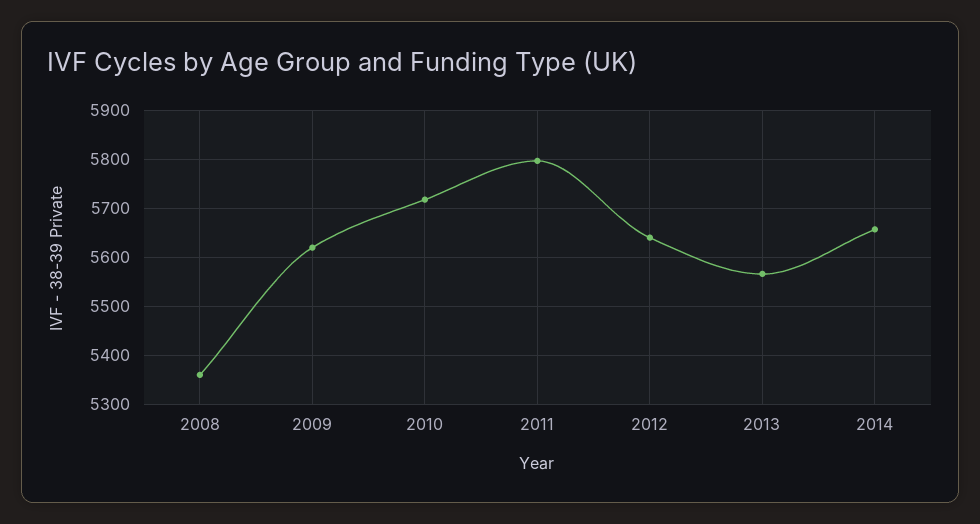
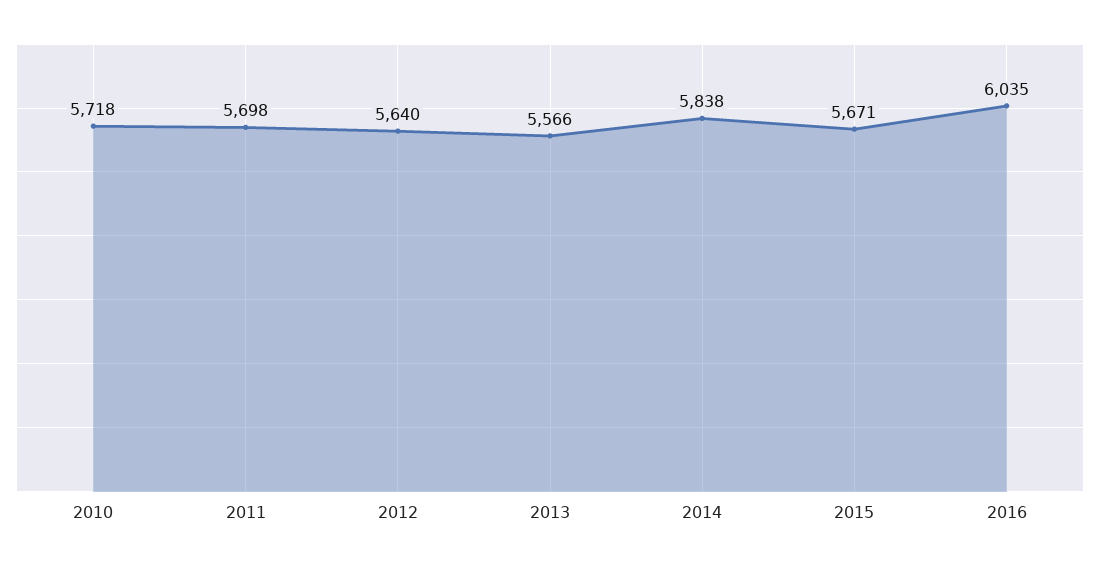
2008: 5360 -> none
2009: 5620 -> none
2011: 5800 -> 5698
2014: 5660 -> 5838
2015: none -> 5671
2016: none -> 6035

